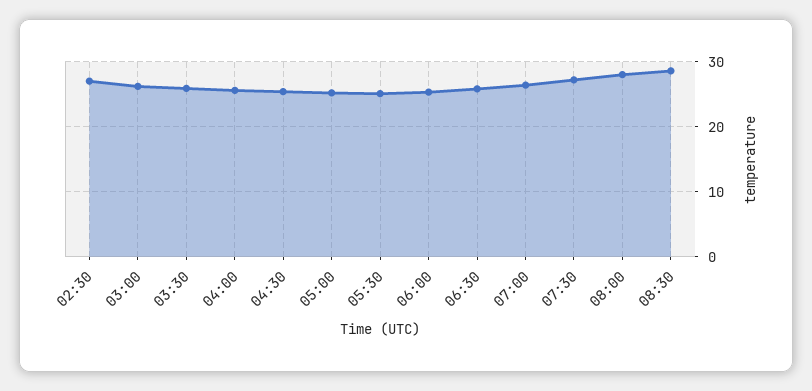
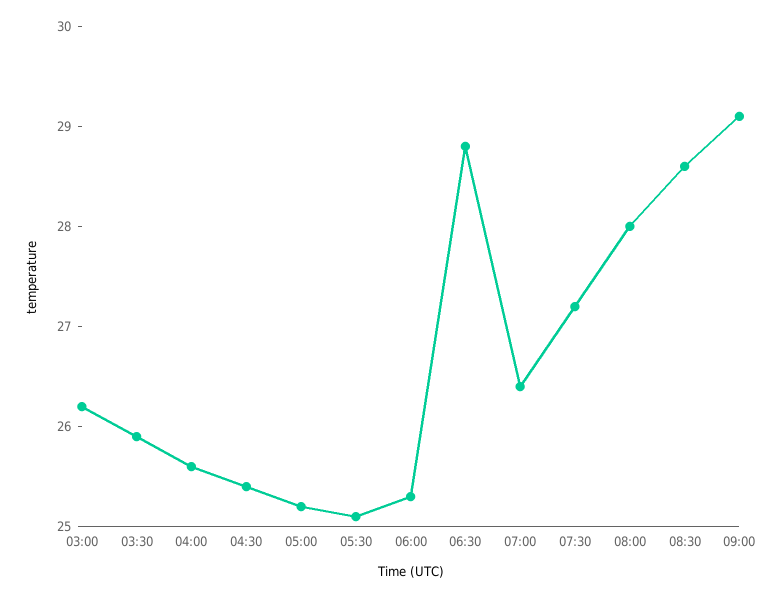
02:30: 27 -> none
06:30: 26 -> 28.8
09:00: none -> 29.1

